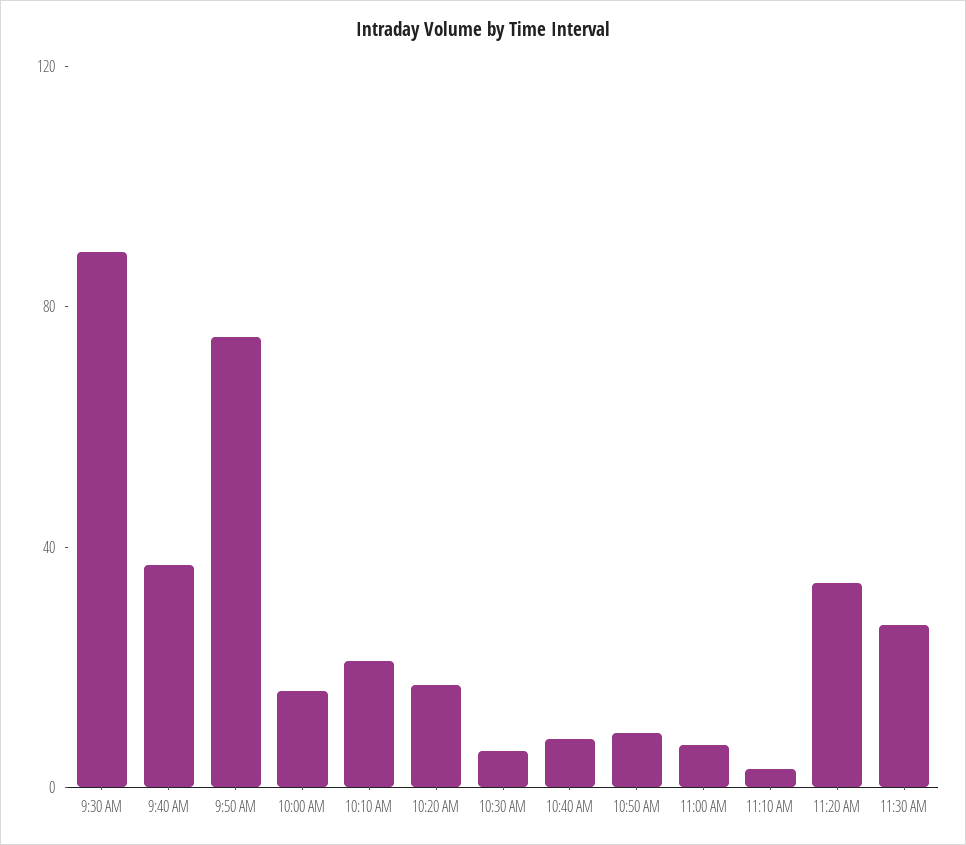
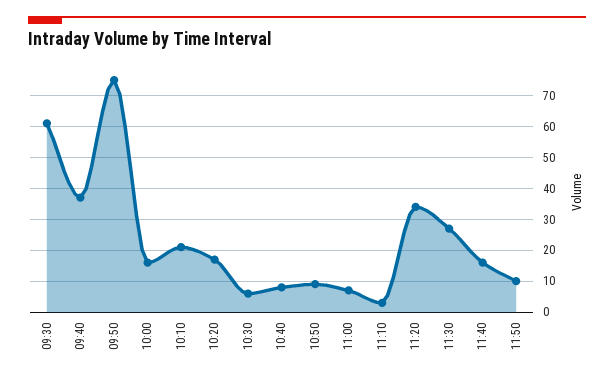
9:30 AM: 90 -> 60
11:40: none -> 15
11:50: none -> 10

